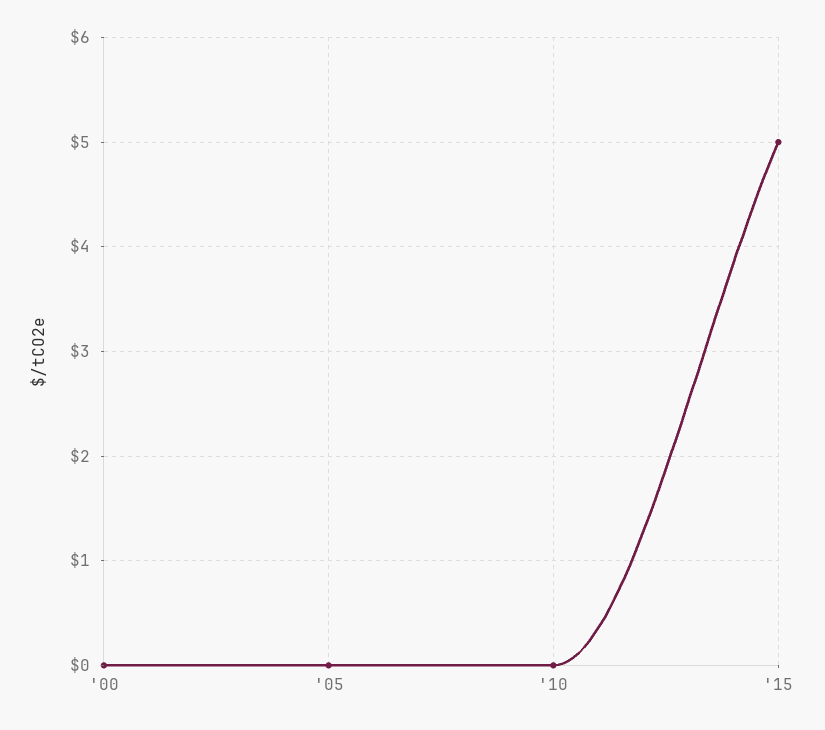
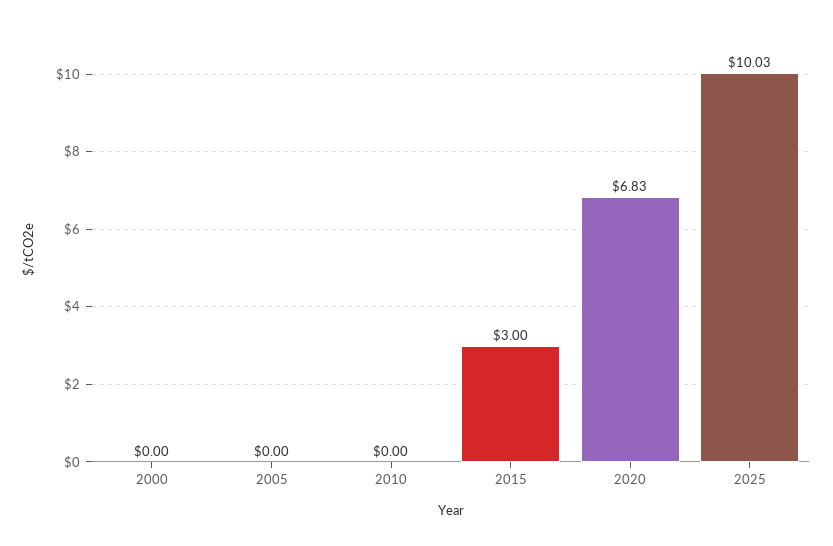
'15: 5 -> 3
2020: none -> 6.83
2025: none -> 10.03

